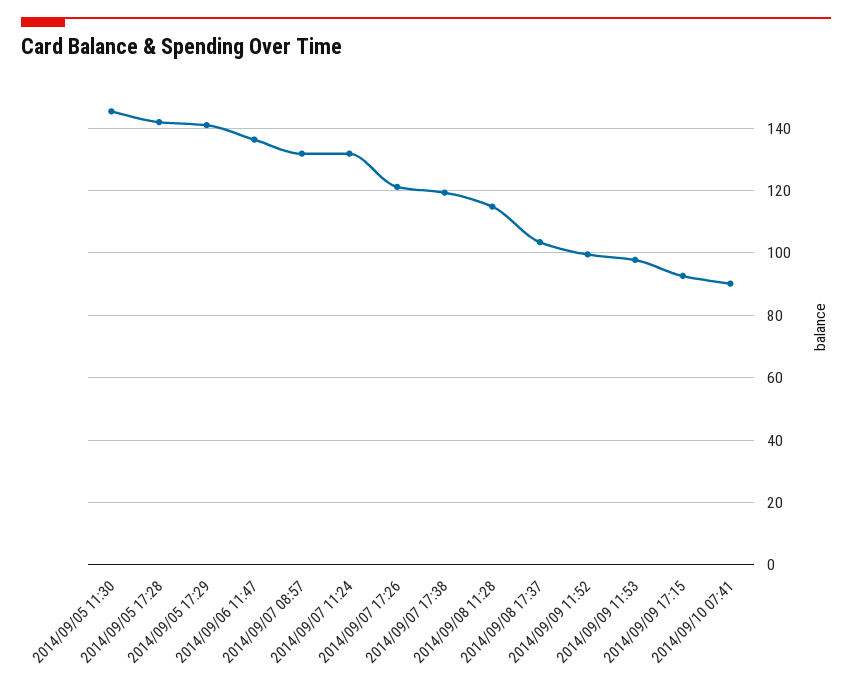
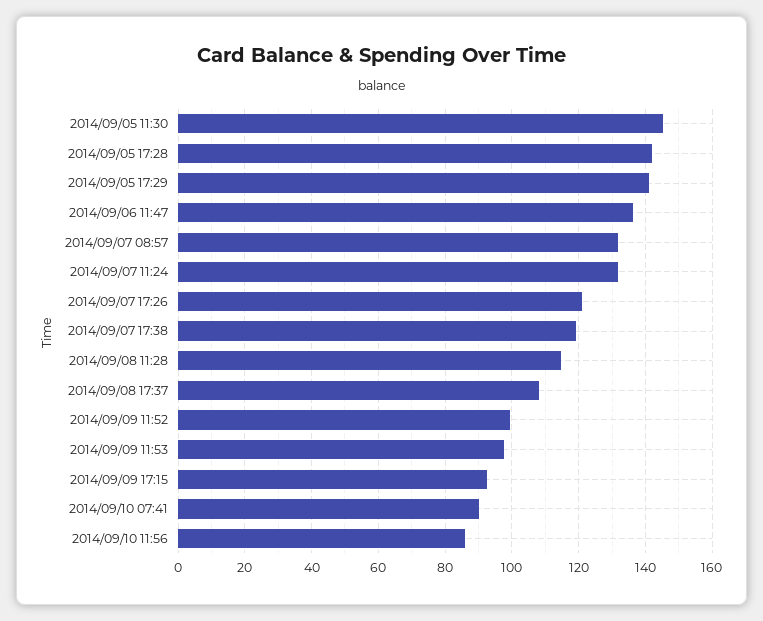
2014/09/08 17:37: 104 -> 108
2014/09/10 11:56: none -> 86

